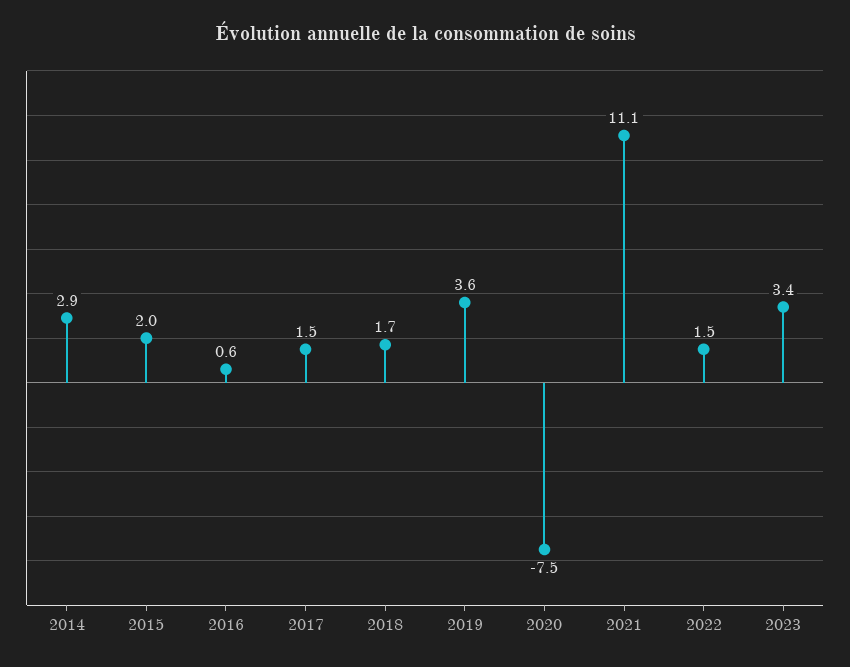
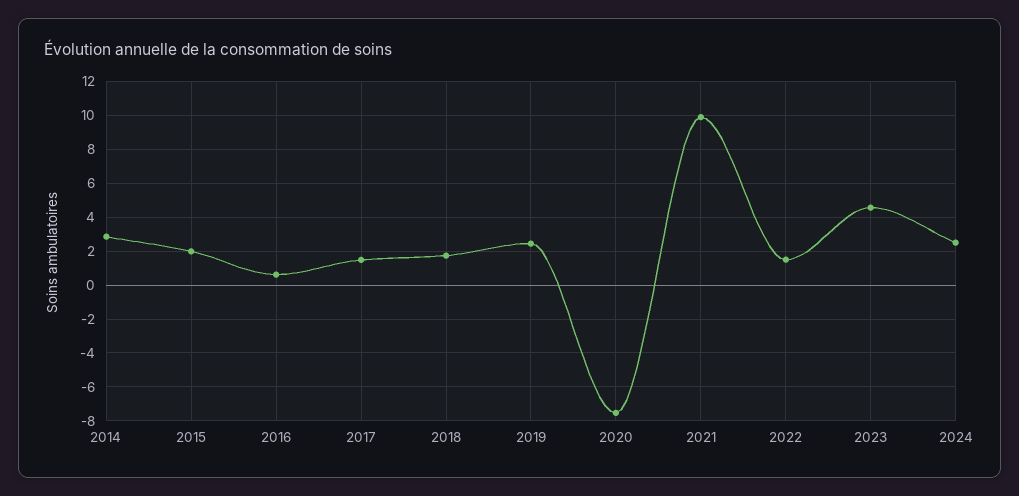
2019: 3.6 -> 2.5
2021: 11.1 -> 10
2023: 3.4 -> 4.5
2024: none -> 2.5

